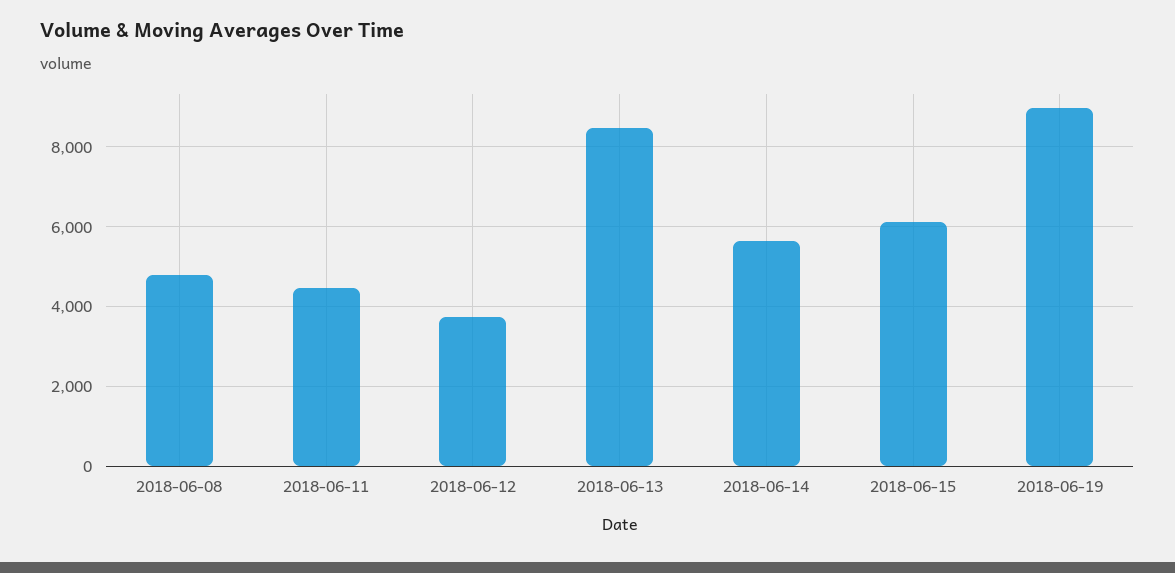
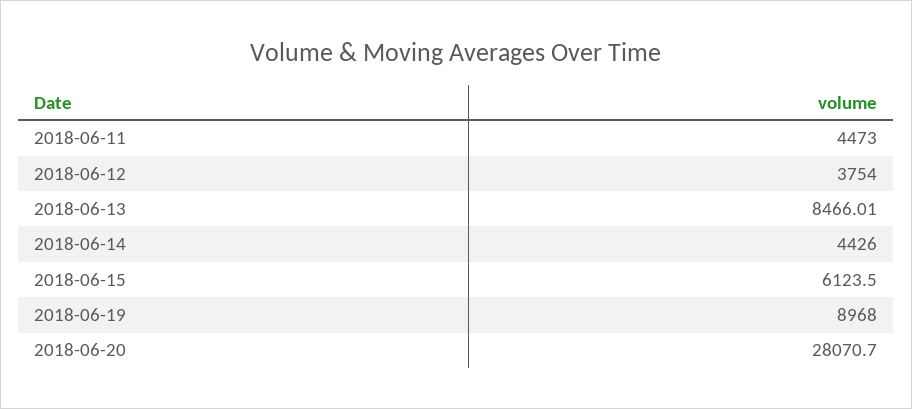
2018-06-08: 4800 -> none
2018-06-14: 5600 -> 4426
2018-06-20: none -> 28070.7

